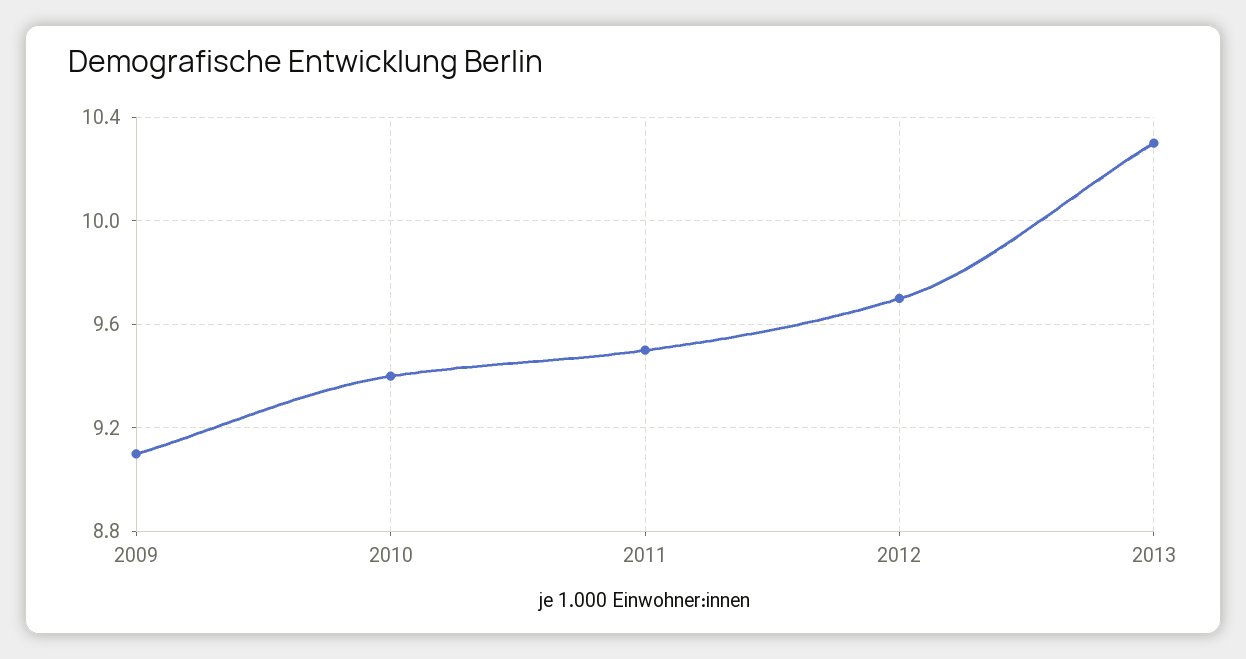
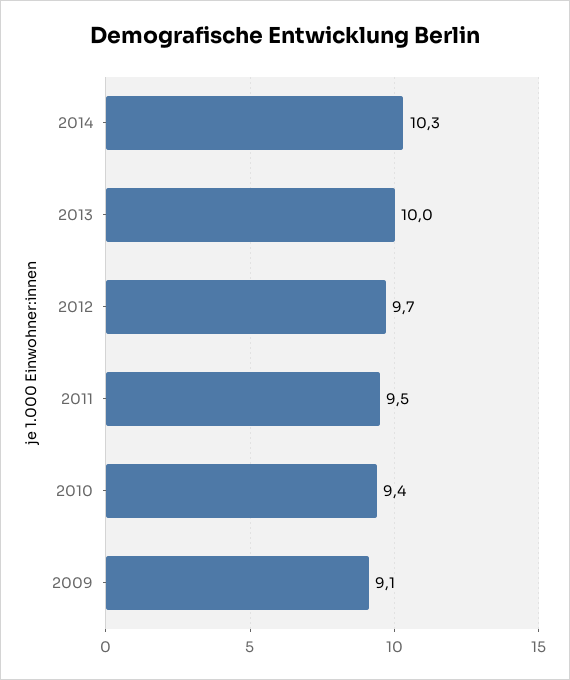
2013: 10.3 -> 10
2014: none -> 10.3

